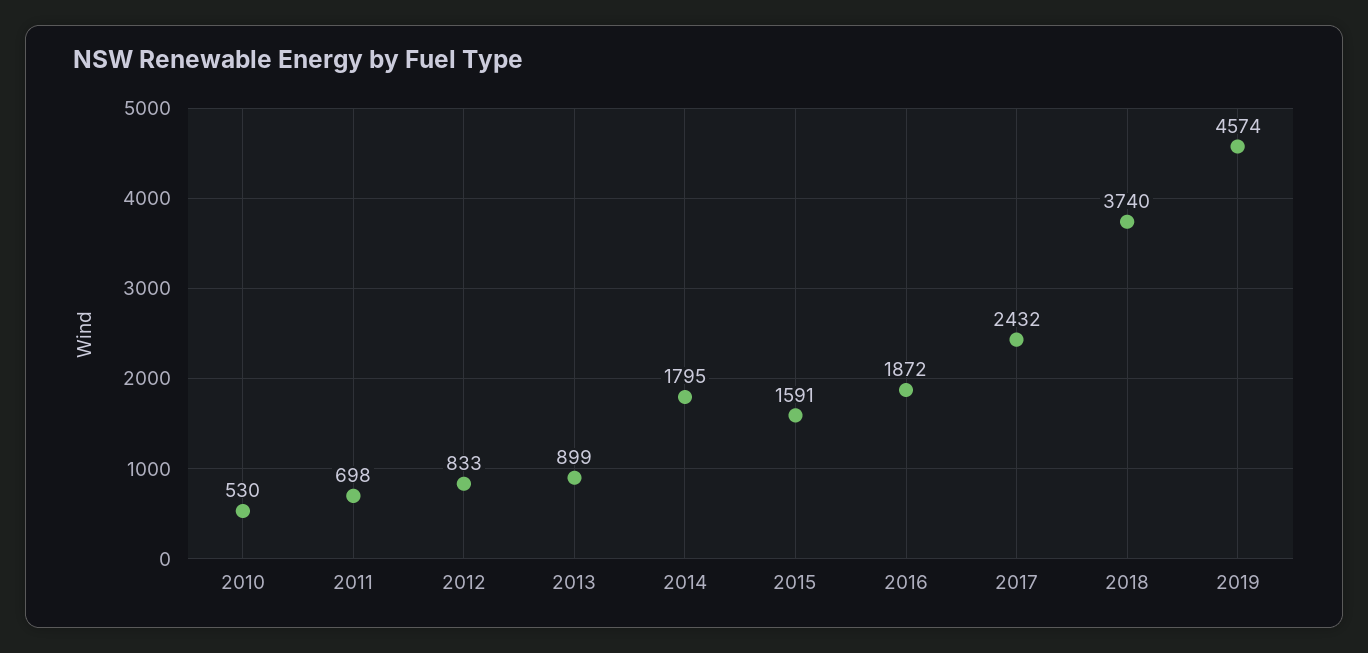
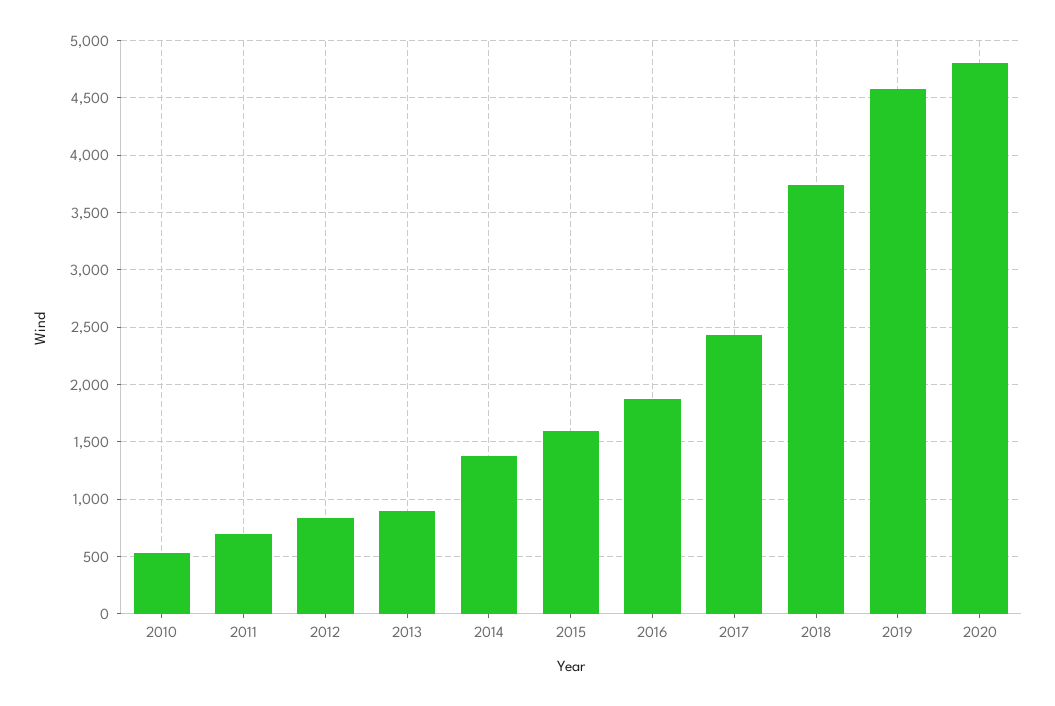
2014: 1795 -> 1400
2020: none -> 4800

